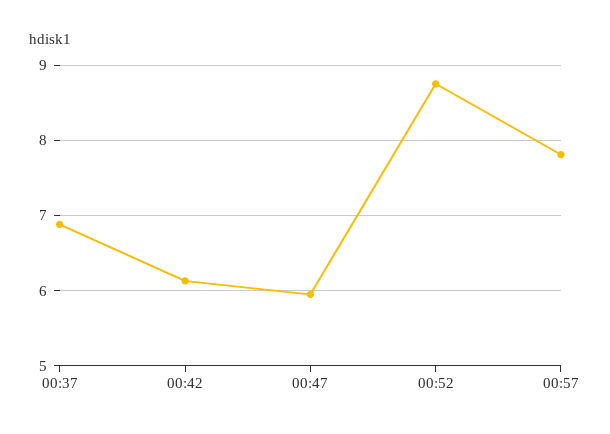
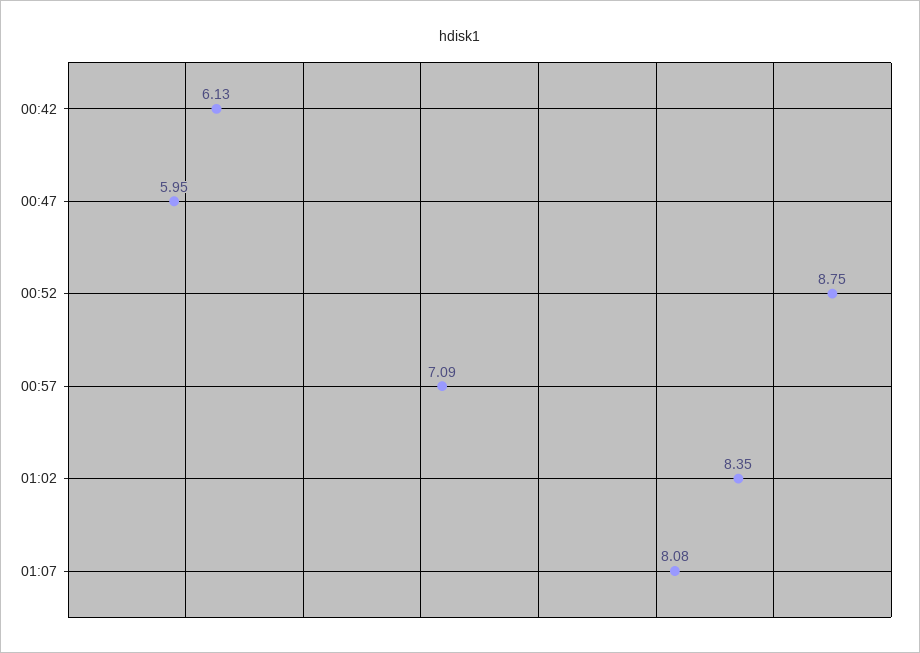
00:37: 6.9 -> none
00:57: 7.8 -> 7.09
01:02: none -> 8.35
01:07: none -> 8.08

